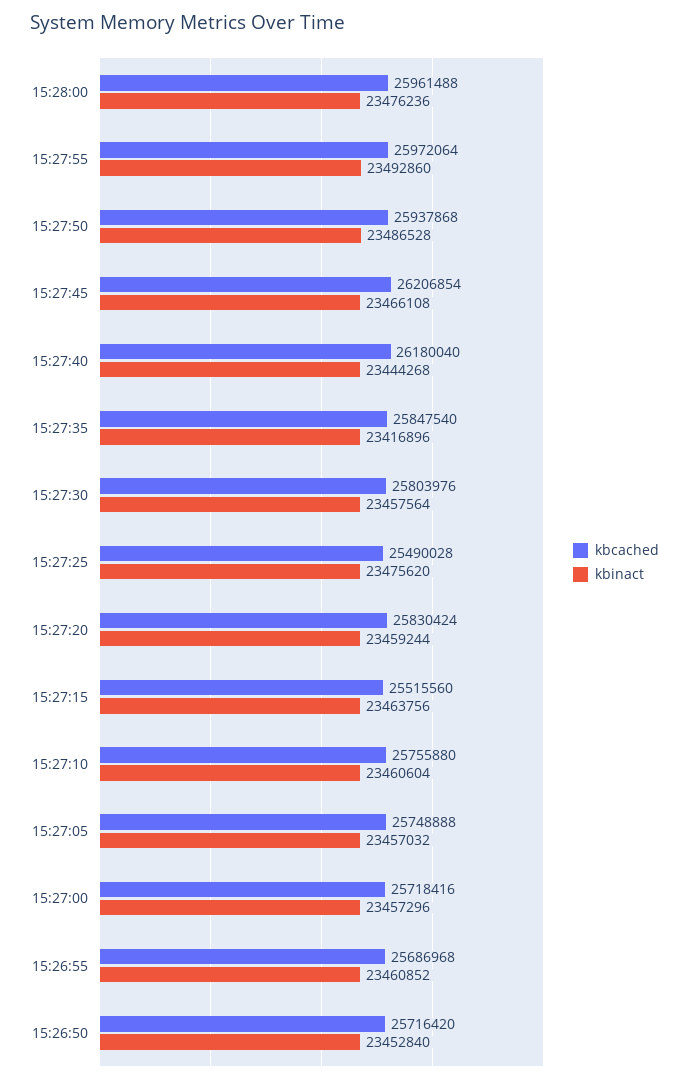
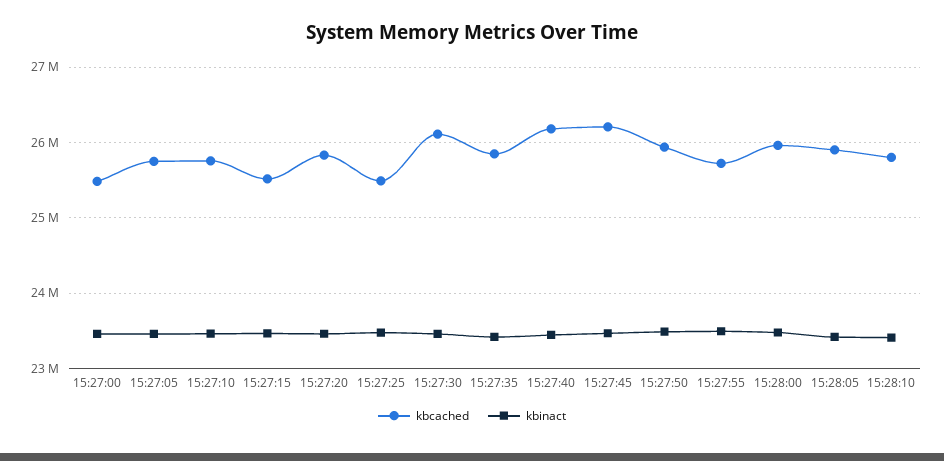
kbcached, 15:27:55: 25972064 -> 25700000
kbcached, 15:27:30: 25803976 -> 26100000
kbcached, 15:27:00: 25718416 -> 25500000
kbcached, 15:26:55: 25686968 -> none
kbinact, 15:26:55: 23460852 -> none
kbcached, 15:26:50: 25716420 -> none
kbinact, 15:26:50: 23452840 -> none
kbcached, 15:28:05: none -> 25900000
kbinact, 15:28:05: none -> 23400000
kbcached, 15:28:10: none -> 25800000
kbinact, 15:28:10: none -> 23400000

